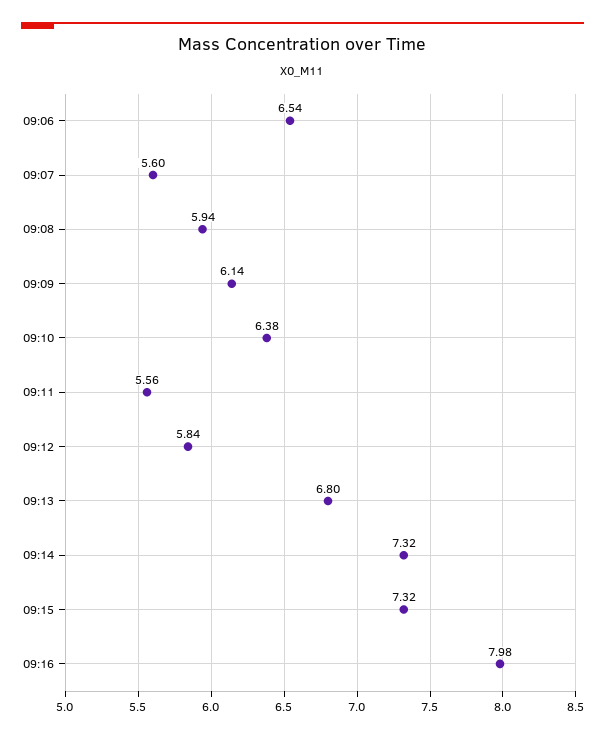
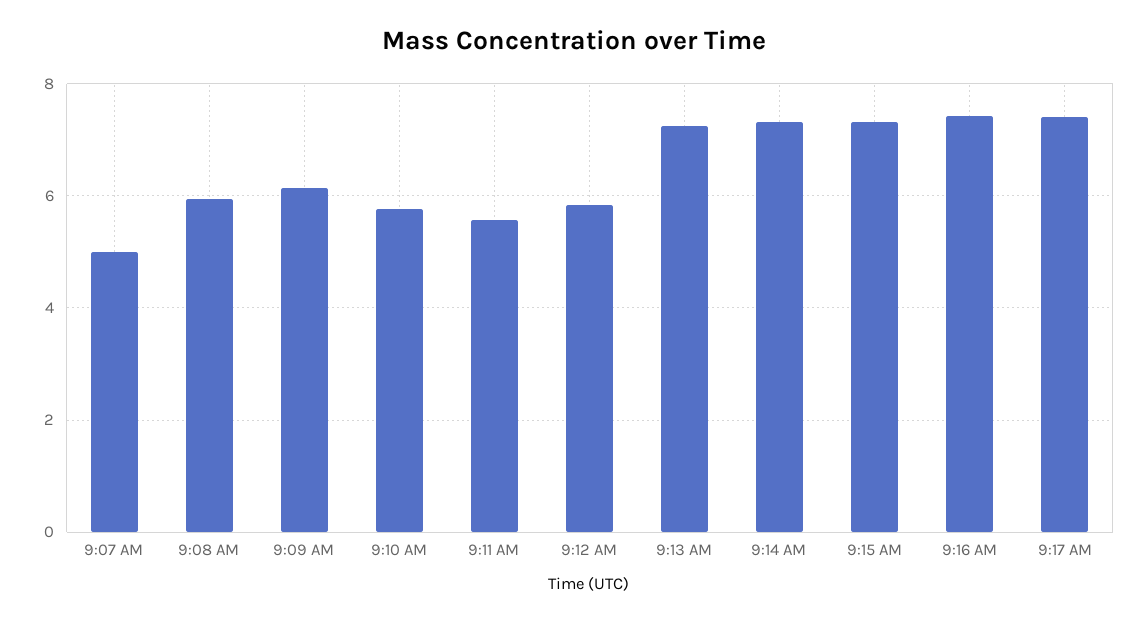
09:06: 6.54 -> none
09:07: 5.6 -> 5
09:10: 6.38 -> 5.8
09:13: 6.8 -> 7.2
09:16: 7.98 -> 7.4
9:17 AM: none -> 7.4

